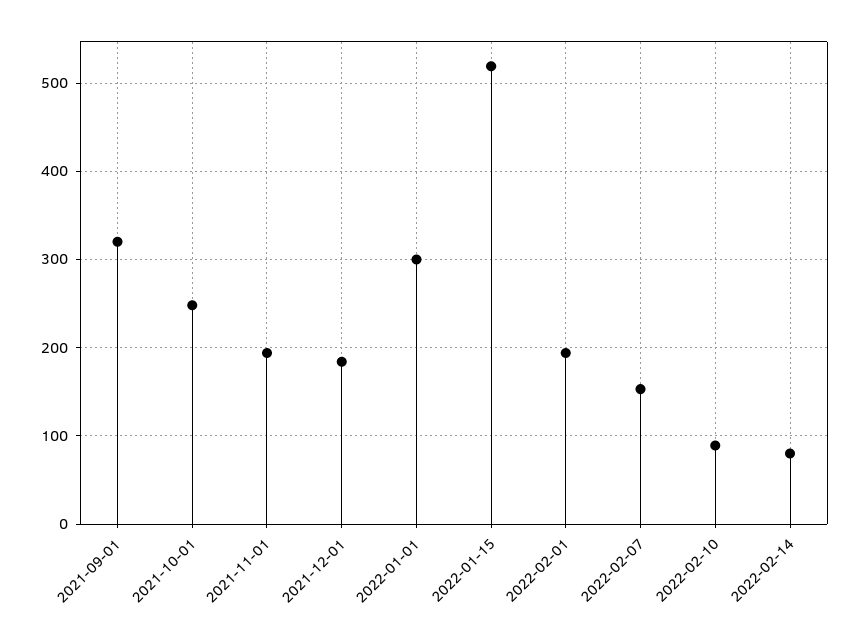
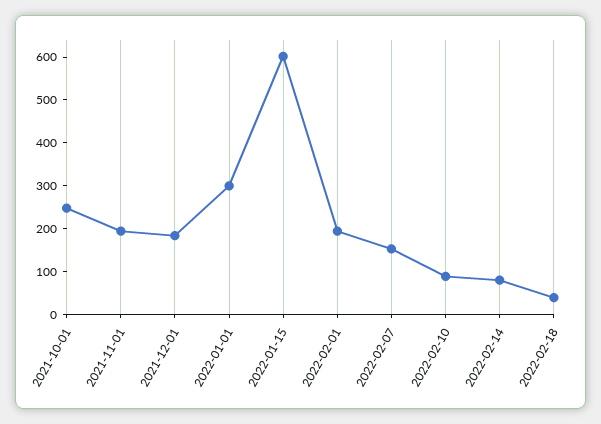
2021-09-01: 320 -> none
2022-01-15: 520 -> 600
2022-02-18: none -> 40

